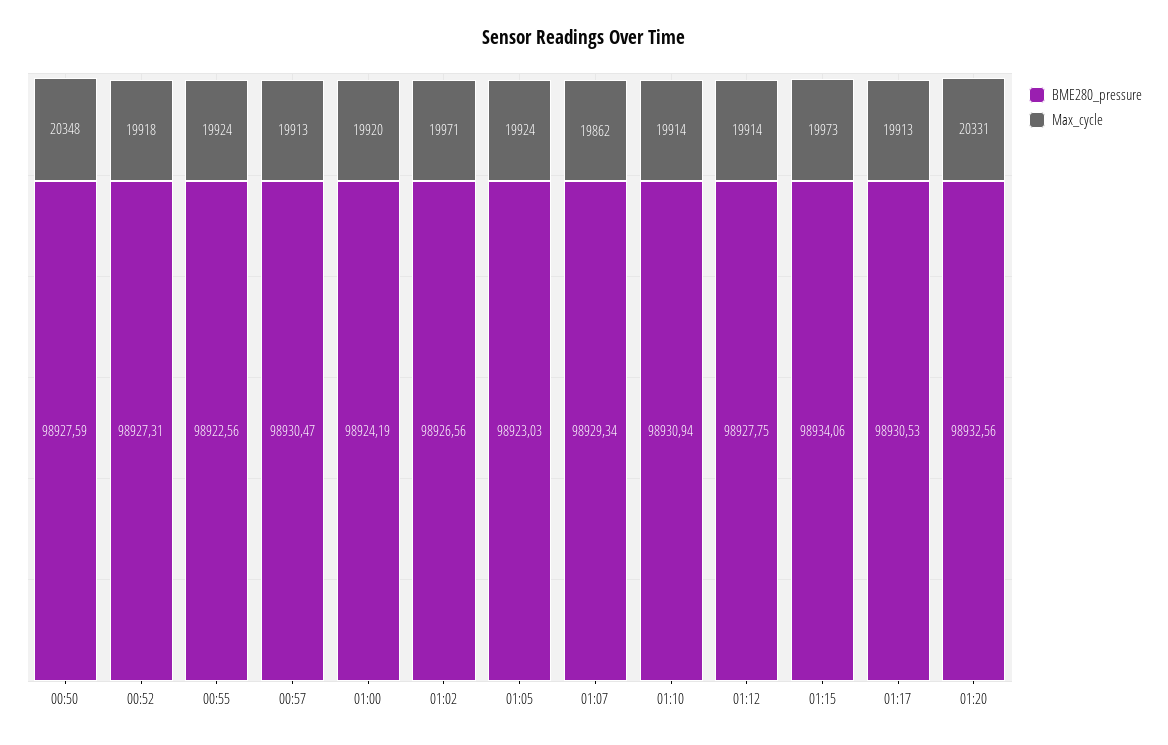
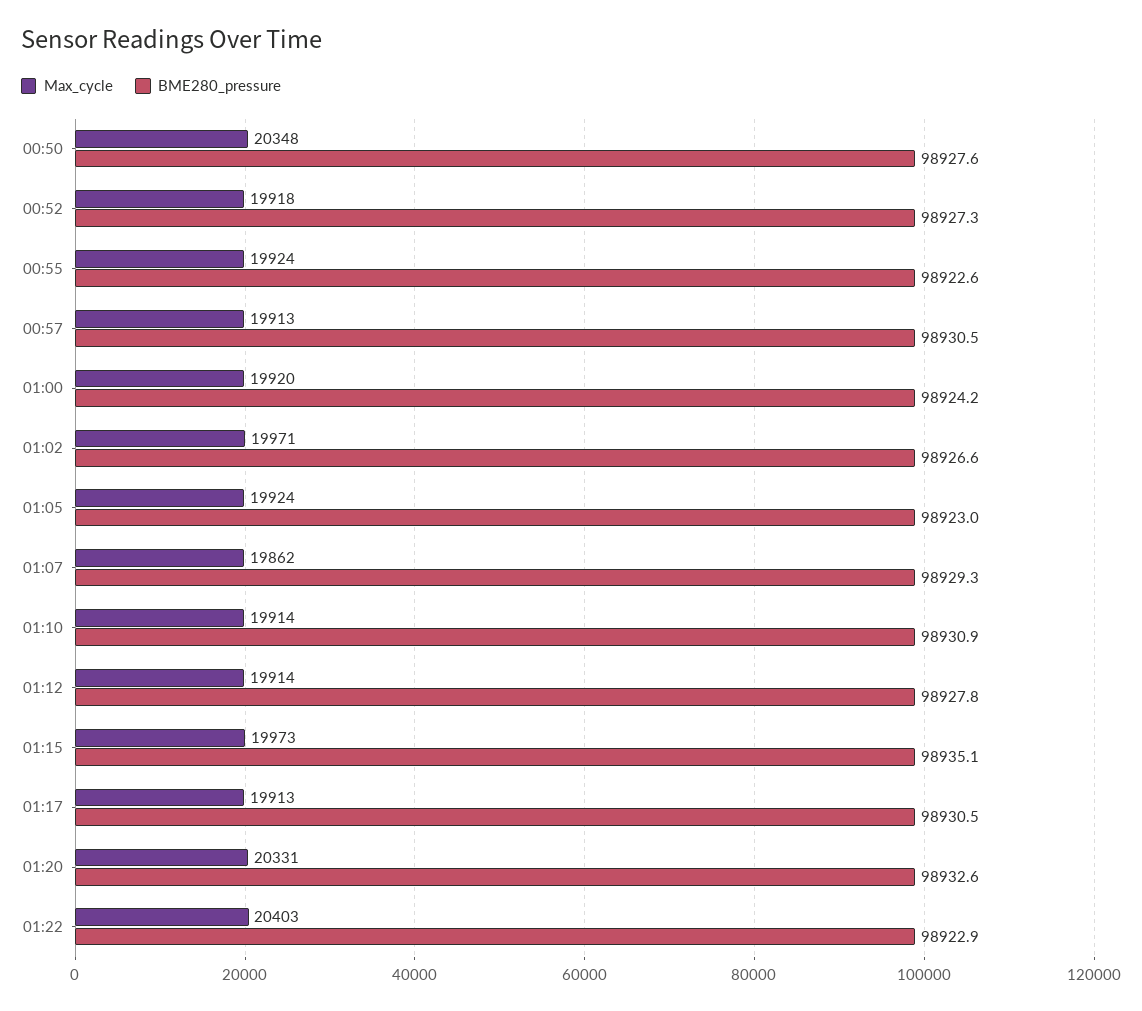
BME280_pressure, 01:15: 98934.06 -> 98935.1
Max_cycle, 01:22: none -> 20403
BME280_pressure, 01:22: none -> 98922.9

